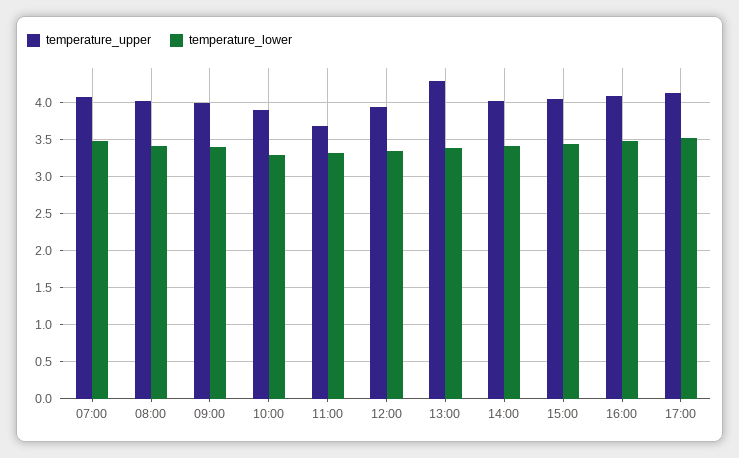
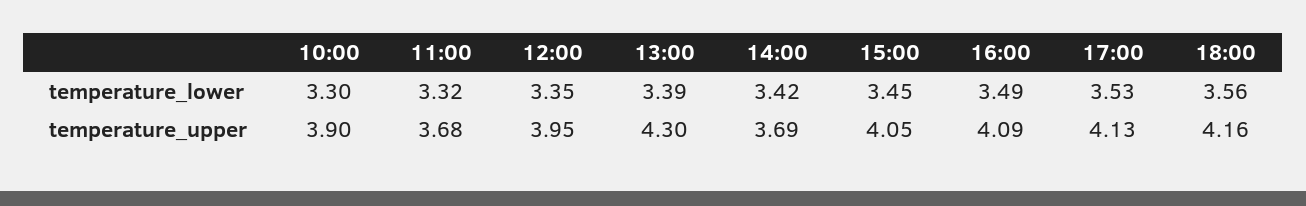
temperature_upper, 07:00: 4.1 -> none
temperature_lower, 07:00: 3.5 -> none
temperature_upper, 08:00: 4 -> none
temperature_lower, 08:00: 3.4 -> none
temperature_upper, 09:00: 4 -> none
temperature_lower, 09:00: 3.4 -> none
temperature_upper, 14:00: 4 -> 3.69
temperature_lower, 18:00: none -> 3.56
temperature_upper, 18:00: none -> 4.16

